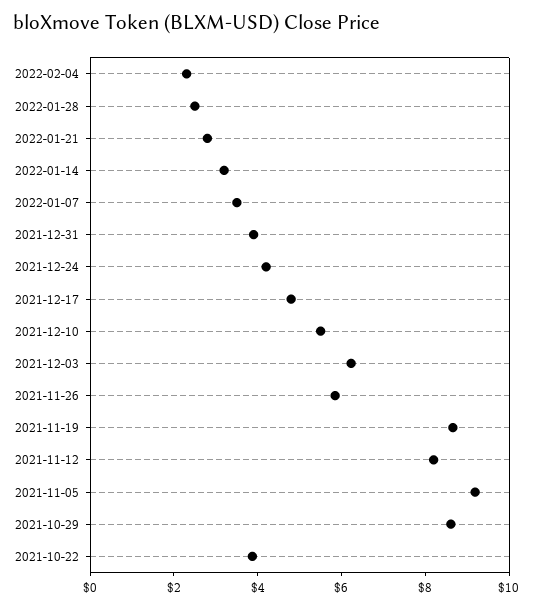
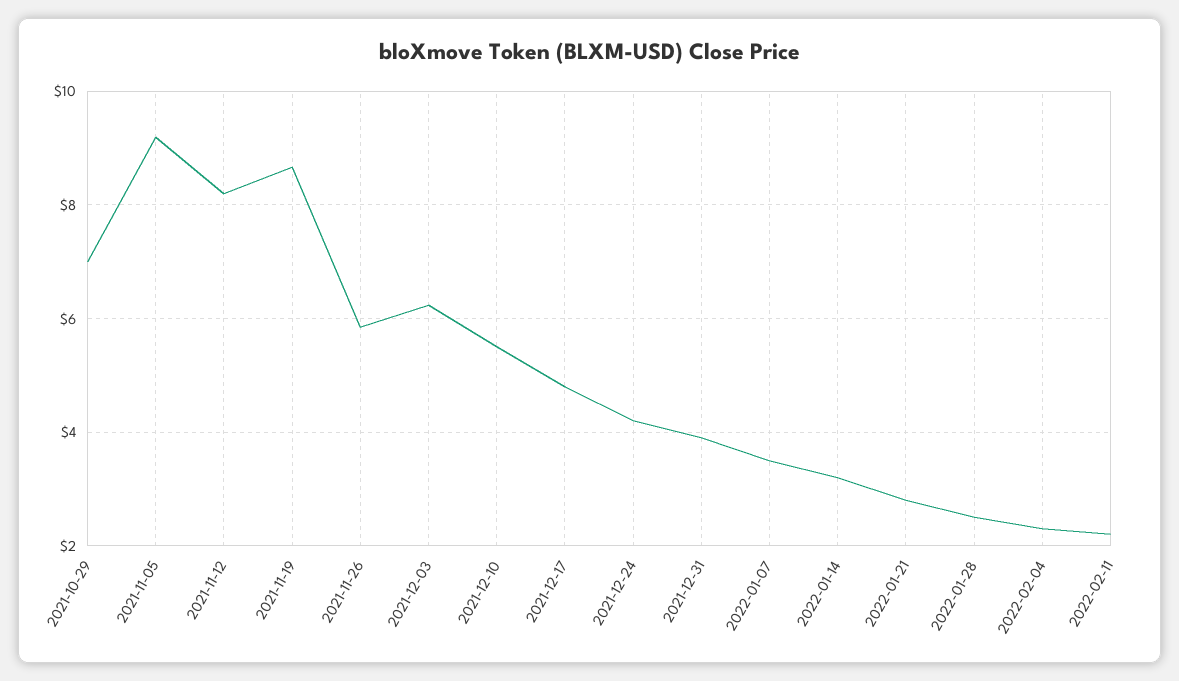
2021-10-29: 8.5 -> 7
2021-10-22: 4 -> none
2022-02-11: none -> 2.2

